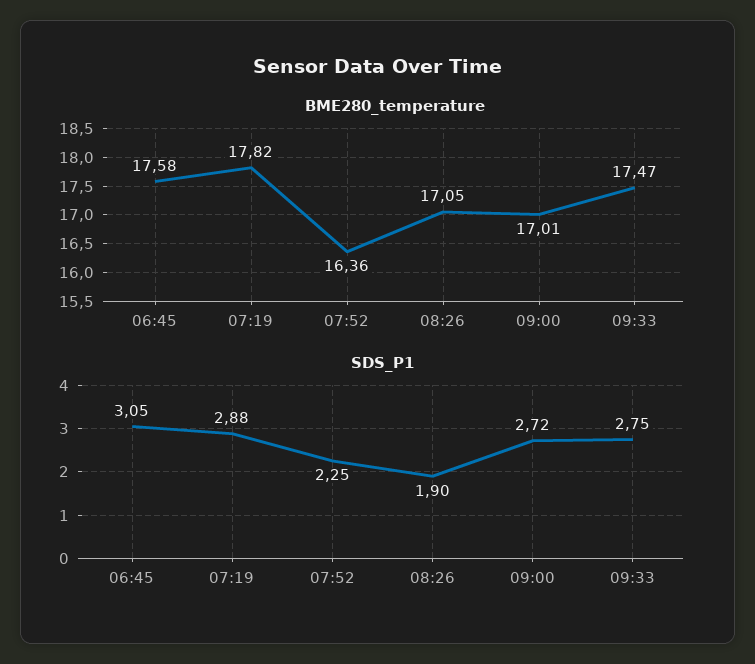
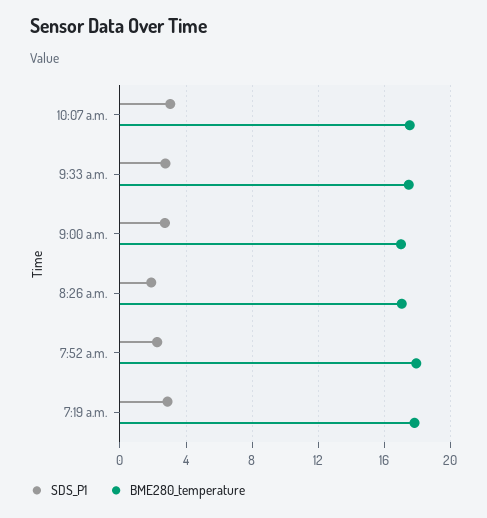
BME280_temperature, 06:45: 17.58 -> none
BME280_temperature, 07:52: 16.36 -> 18
SDS_P1, 06:45: 3.05 -> none
SDS_P1, 10:07 a.m.: none -> 3
BME280_temperature, 10:07 a.m.: none -> 17.5

